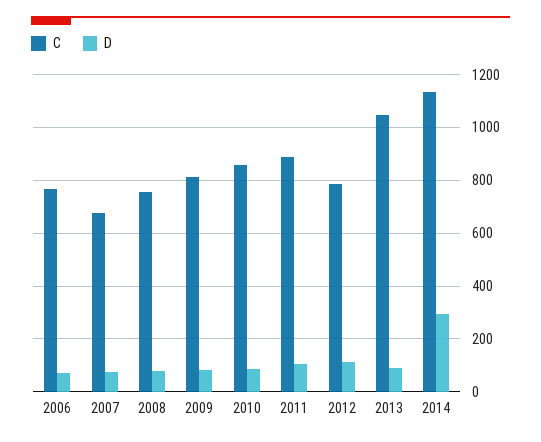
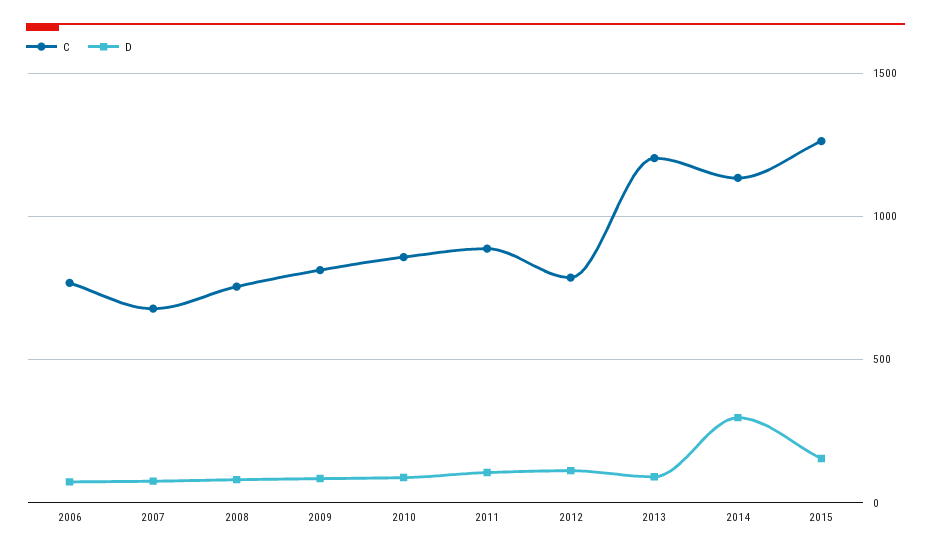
C, 2013: 1050 -> 1200
C, 2015: none -> 1250
D, 2015: none -> 150

